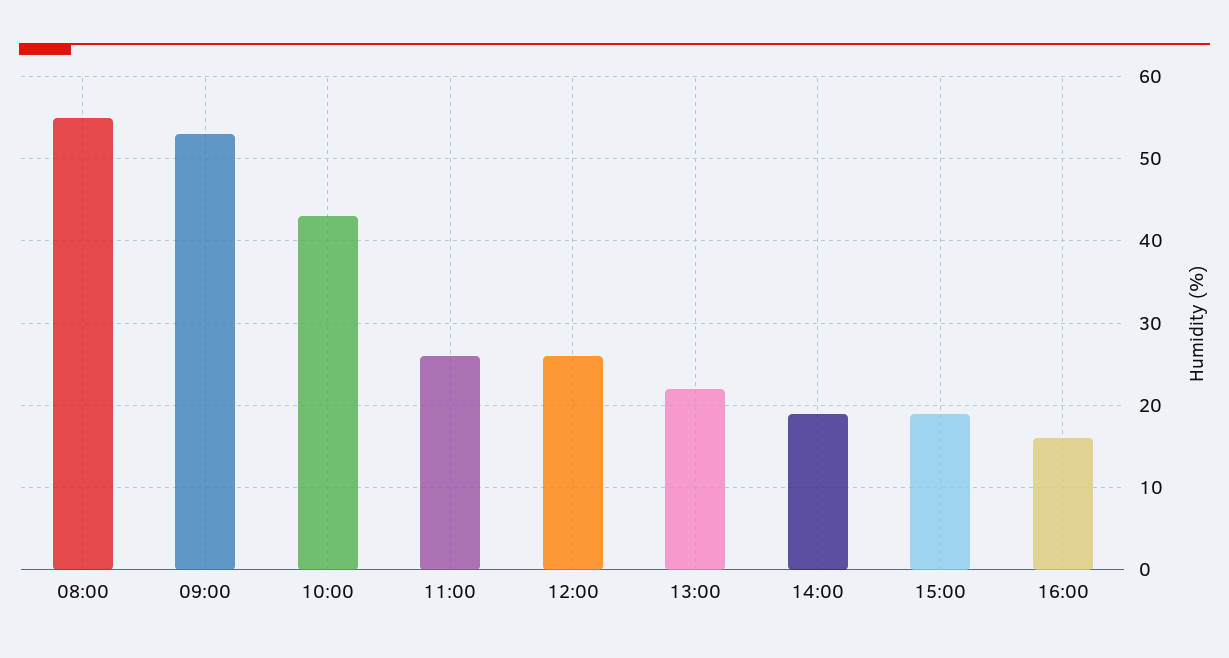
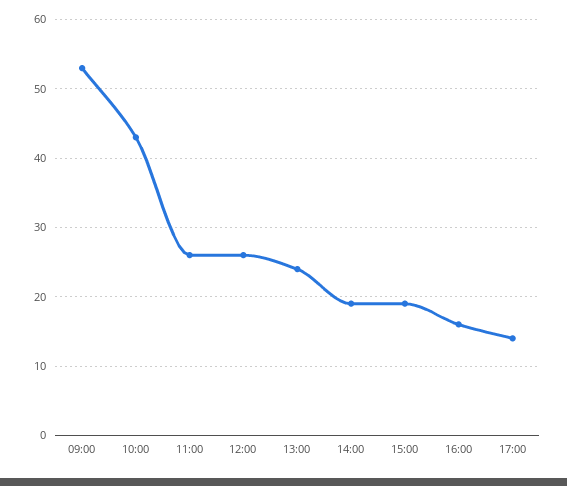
08:00: 55 -> none
13:00: 22 -> 24
17:00: none -> 14

